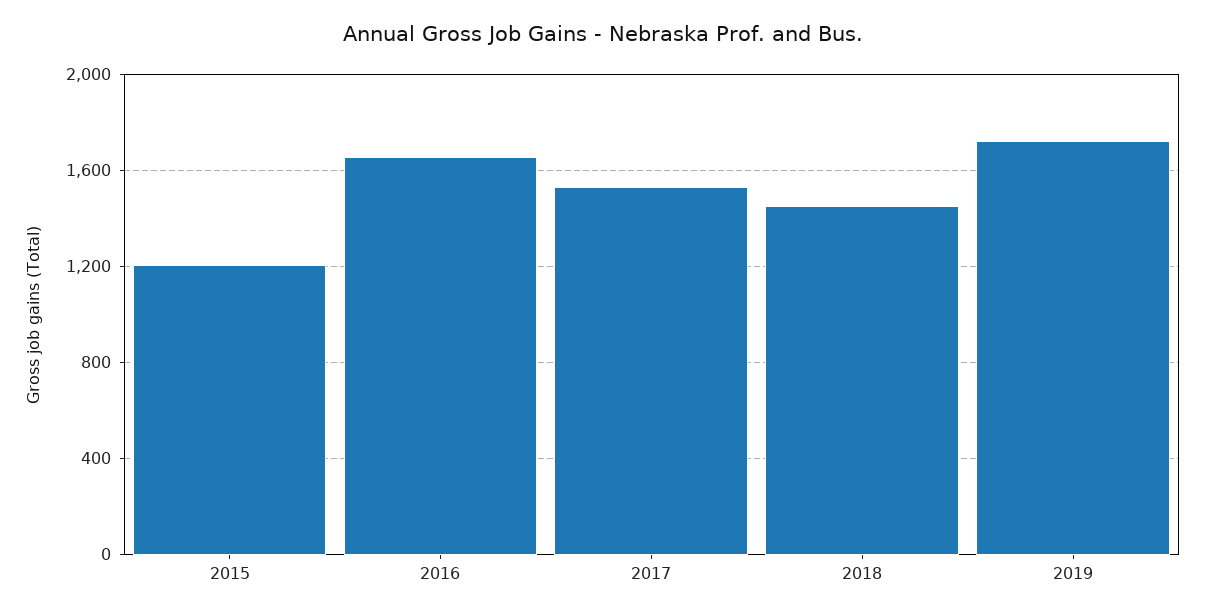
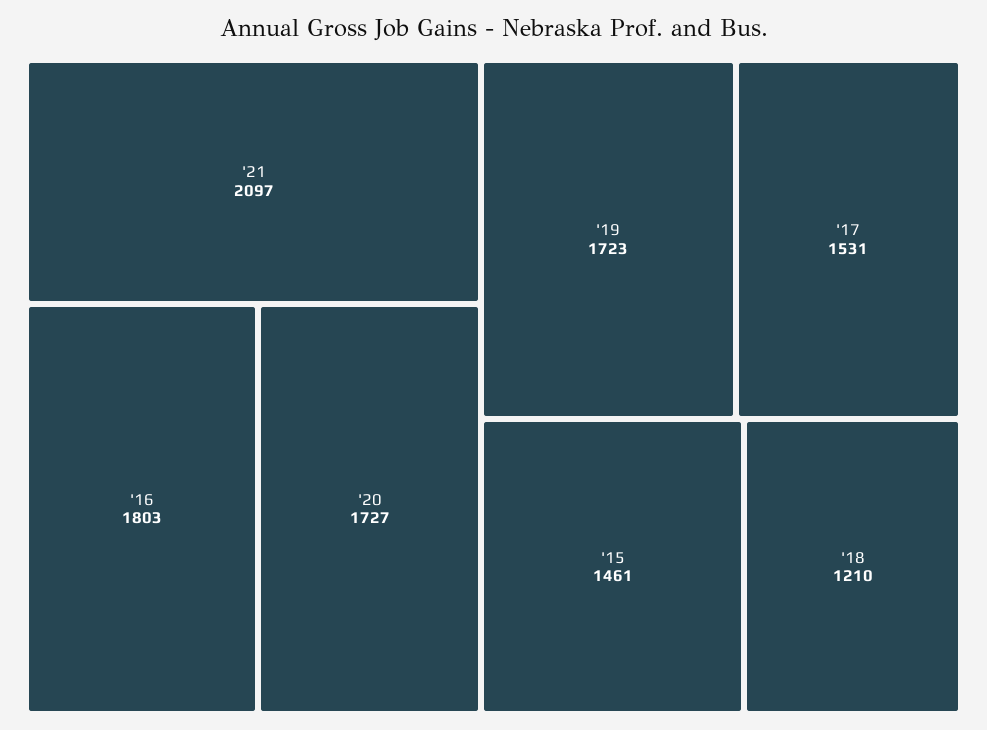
2015: 1200 -> 1461
2016: 1650 -> 1803
2018: 1450 -> 1210
'21: none -> 2097
'20: none -> 1727

